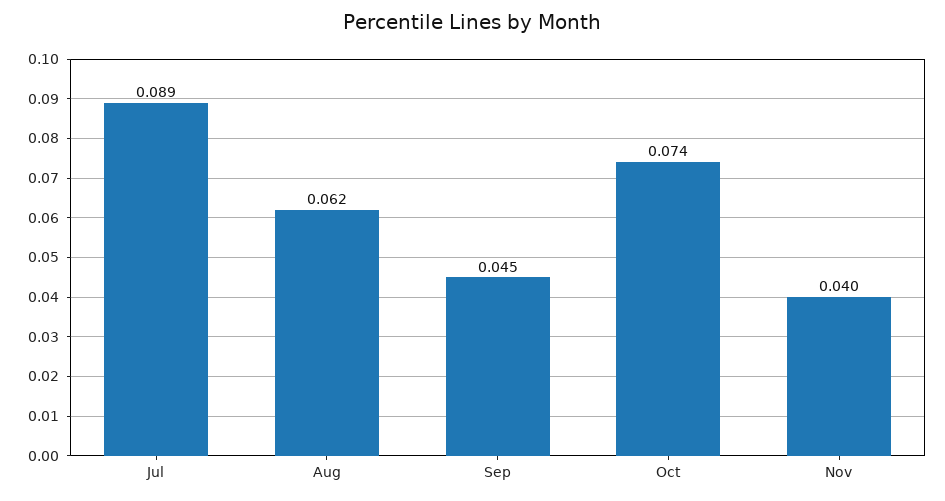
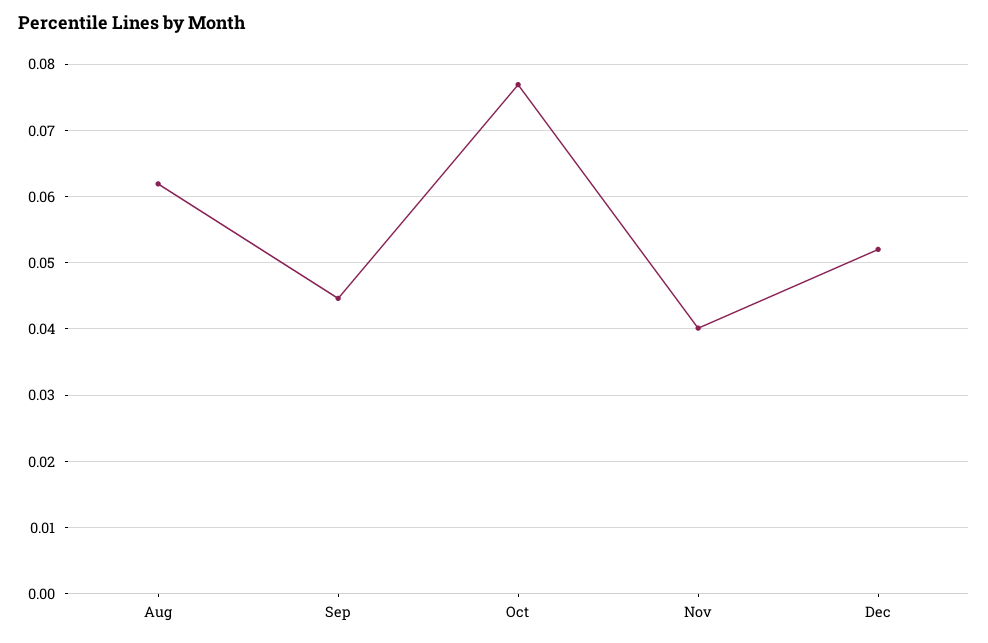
Jul: 0.089 -> none
Oct: 0.074 -> 0.077
Dec: none -> 0.052

